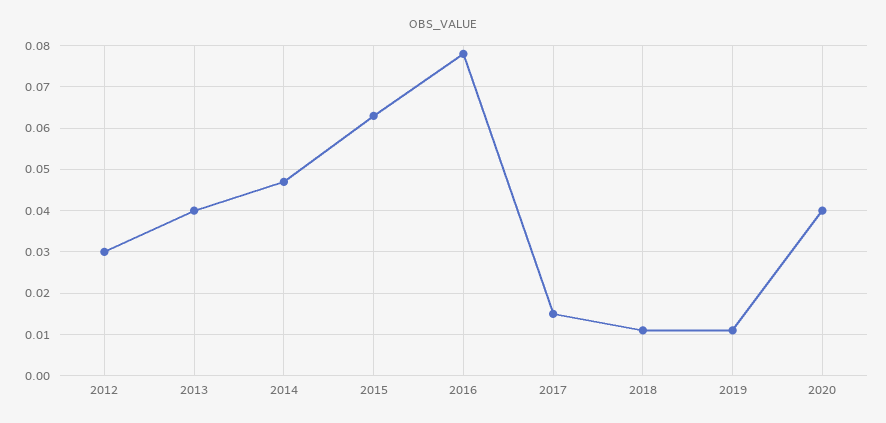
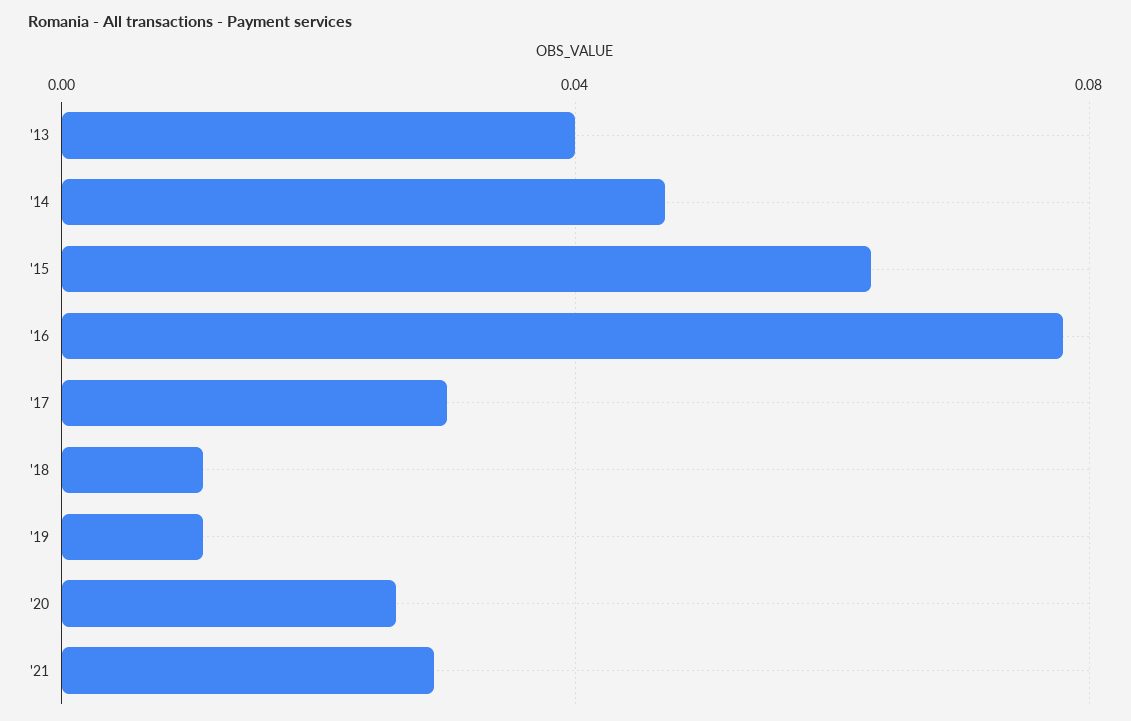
2012: 0.03 -> none
2017: 0.015 -> 0.03
2020: 0.04 -> 0.025
'21: none -> 0.03

